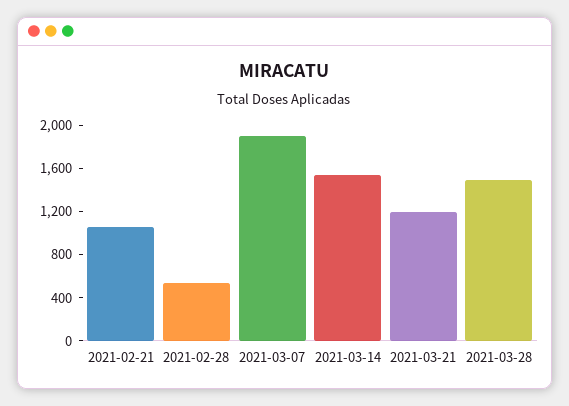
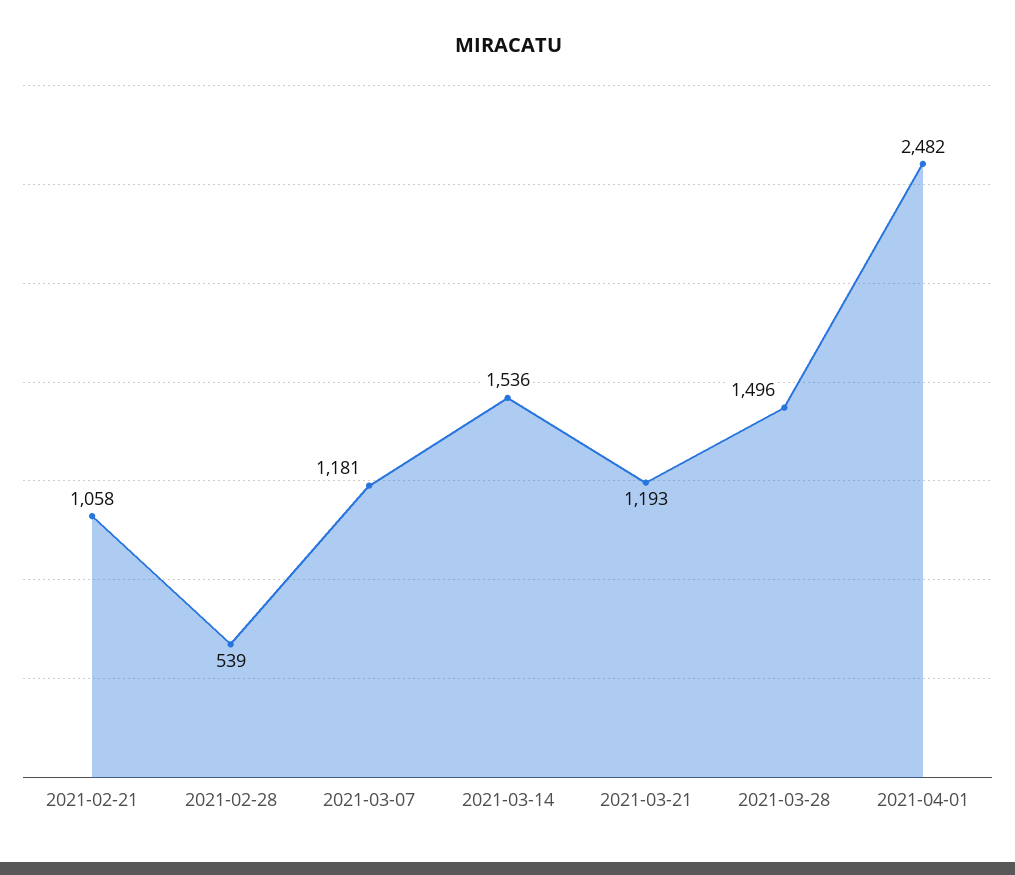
2021-03-07: 1900 -> 1181
2021-04-01: none -> 2482

